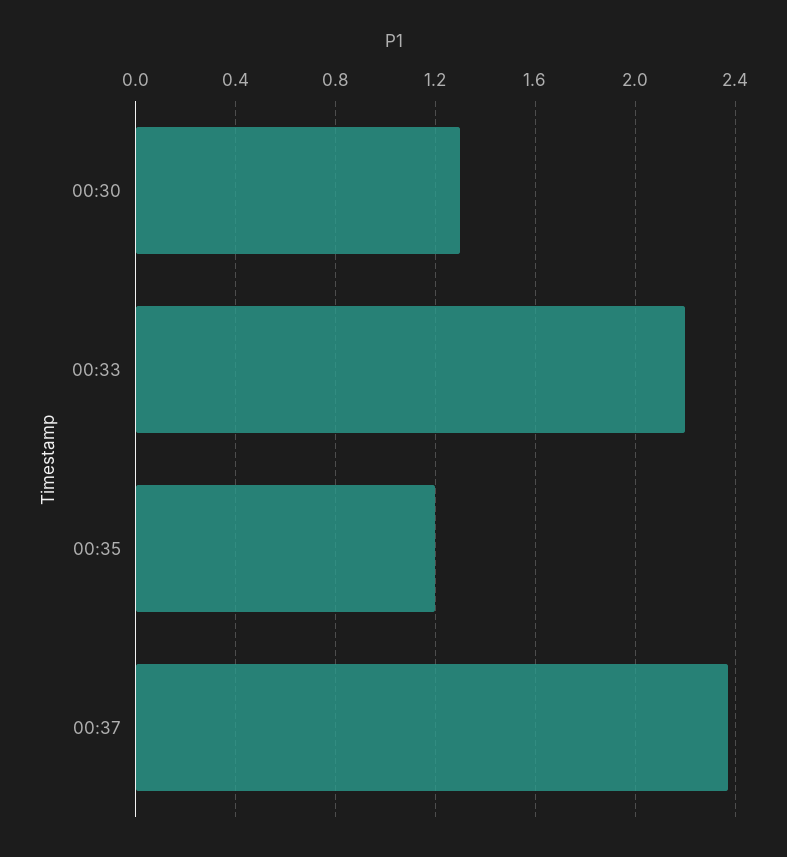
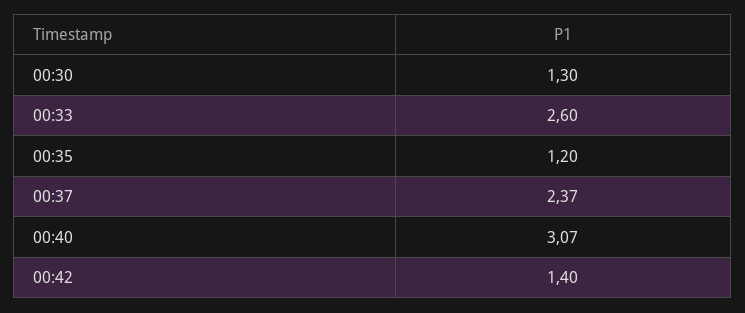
00:33: 2.2 -> 2.6
00:40: none -> 3.07
00:42: none -> 1.4

